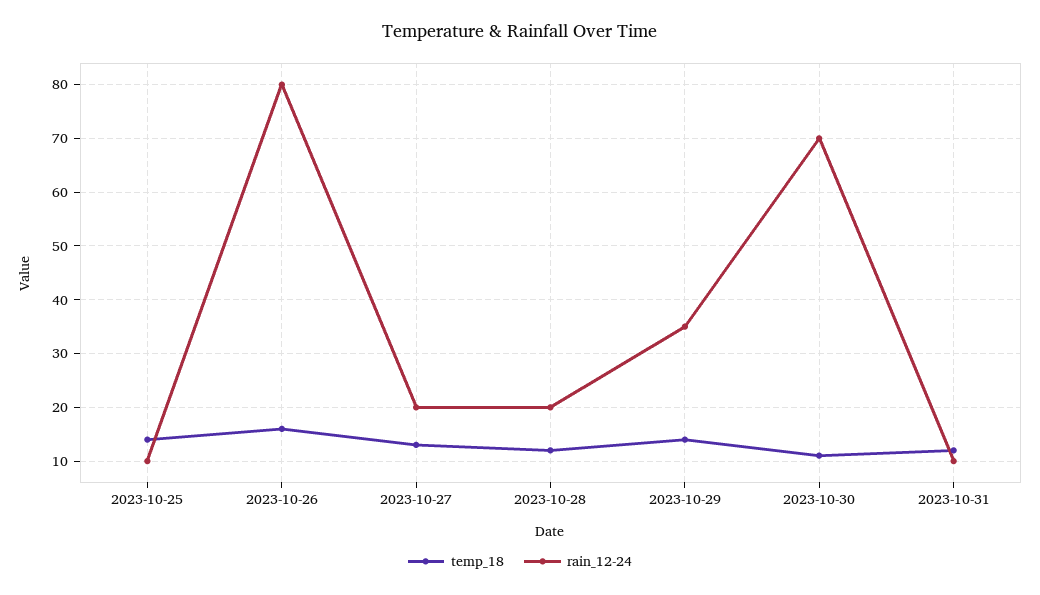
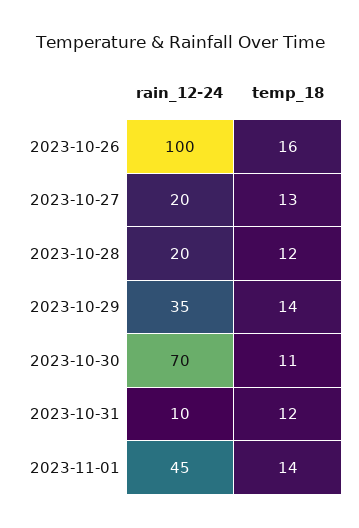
temp_18, 2023-10-25: 15 -> none
rain_12-24, 2023-10-25: 10 -> none
rain_12-24, 2023-10-26: 80 -> 100
rain_12-24, 2023-11-01: none -> 45
temp_18, 2023-11-01: none -> 14

